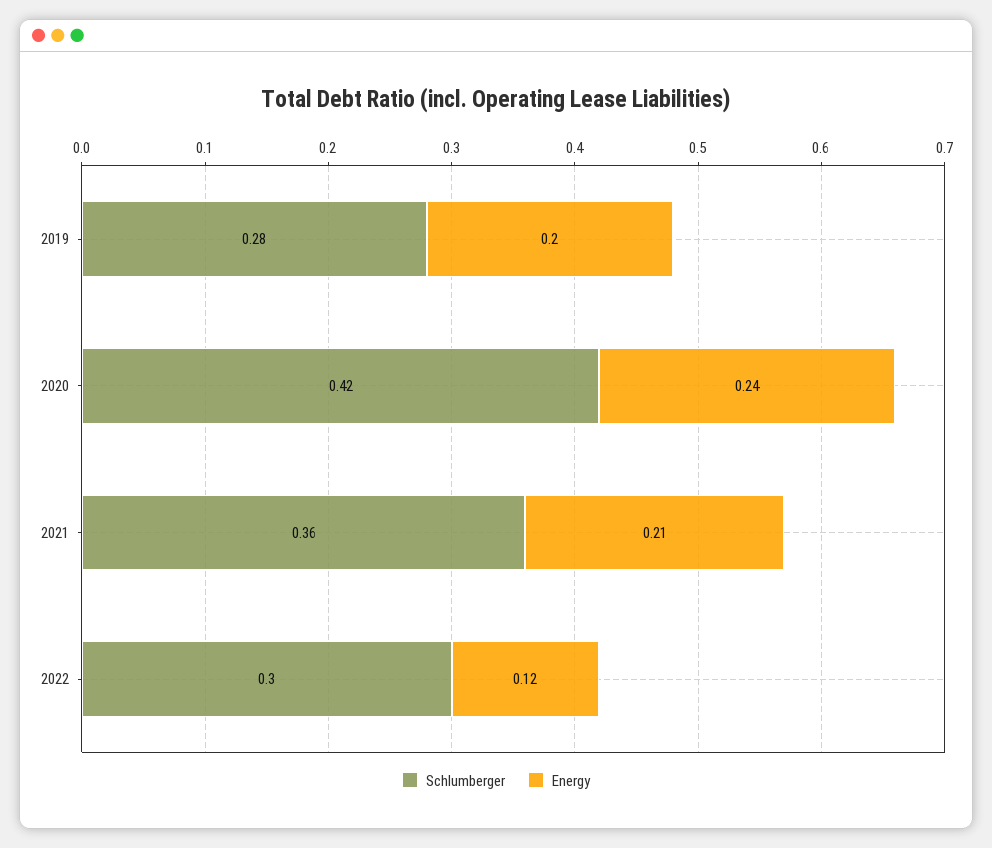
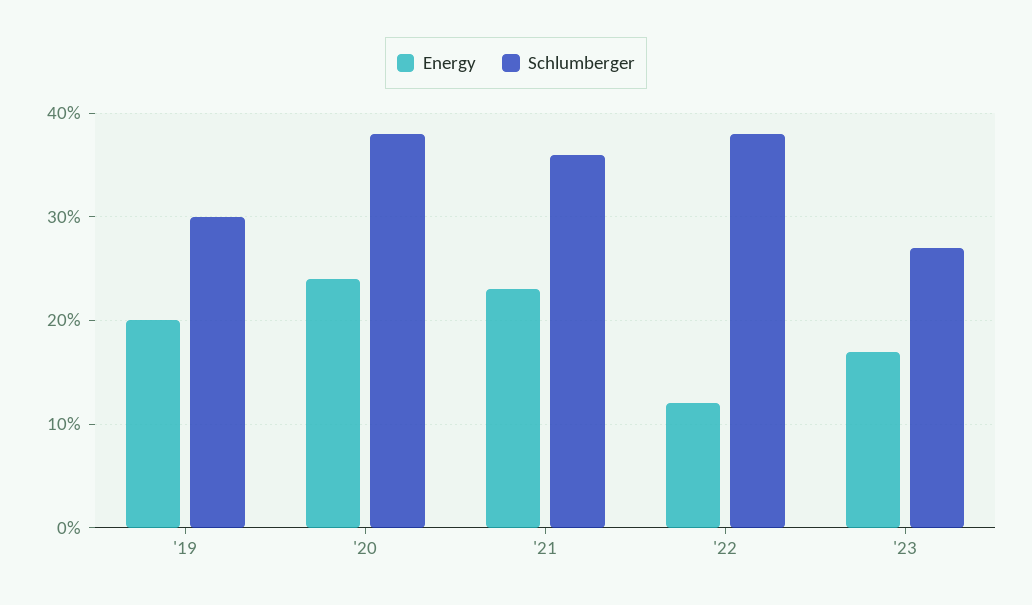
Schlumberger, 2019: 0.28 -> 0.3
Schlumberger, 2020: 0.42 -> 0.38
Energy, 2021: 0.21 -> 0.23
Schlumberger, 2022: 0.3 -> 0.38
Energy, '23: none -> 0.17
Schlumberger, '23: none -> 0.27

